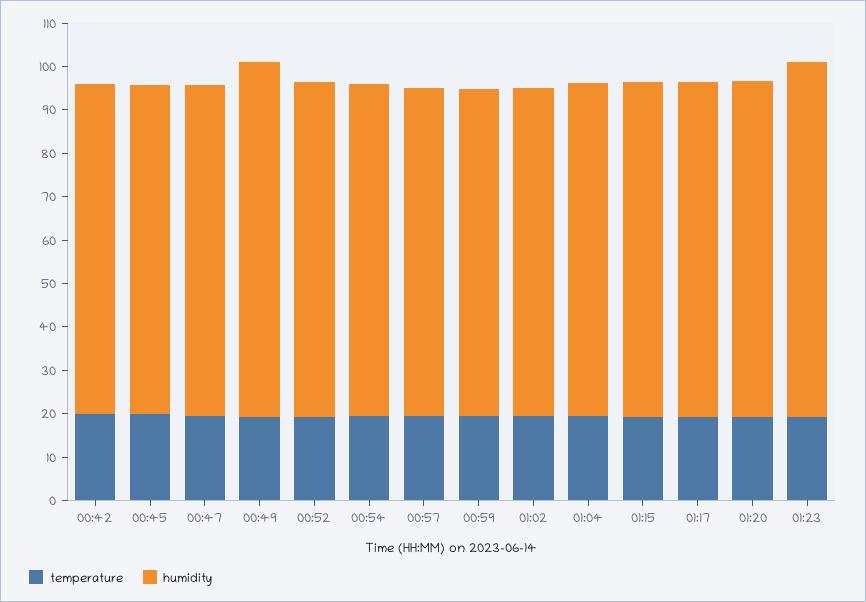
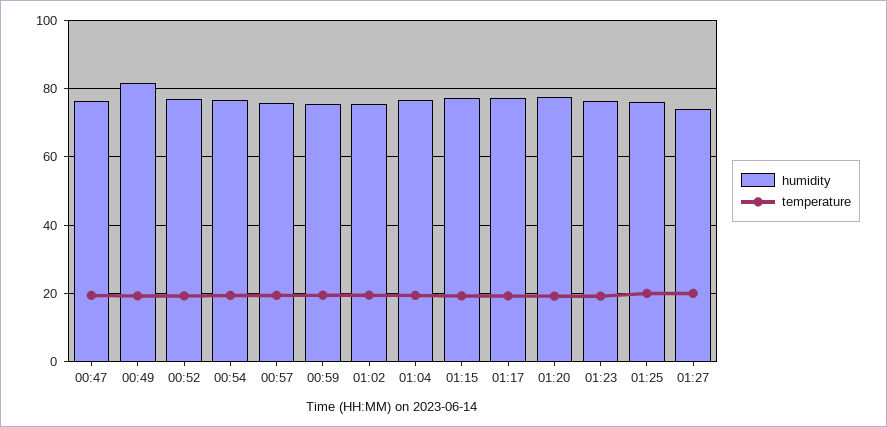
temperature, 00:42: 20 -> none
humidity, 00:42: 76 -> none
temperature, 00:45: 20 -> none
humidity, 00:45: 76 -> none
humidity, 01:23: 82 -> 76
humidity, 01:25: none -> 76
temperature, 01:25: none -> 20
humidity, 01:27: none -> 74
temperature, 01:27: none -> 20

